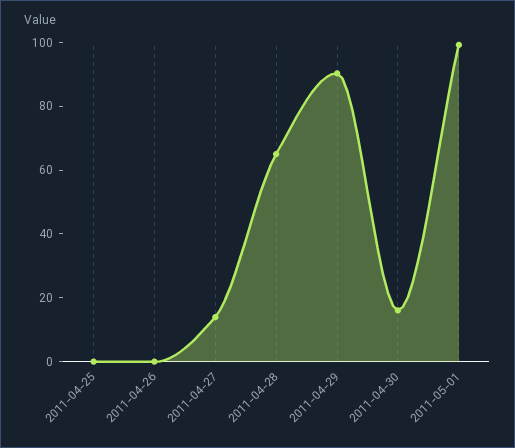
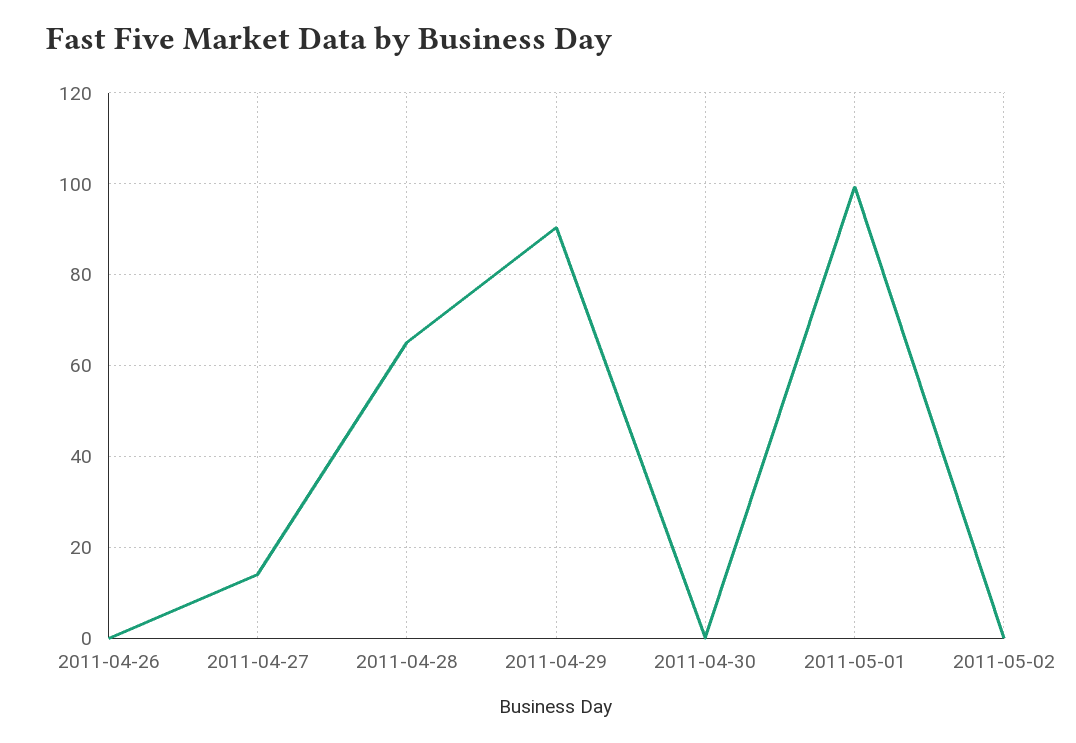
2011-04-25: 0 -> none
2011-04-30: 15 -> 0
2011-05-02: none -> 0

